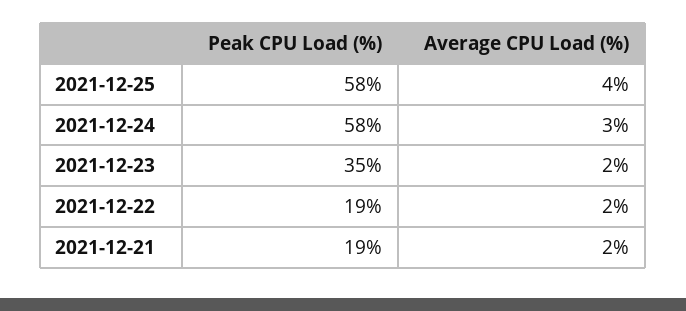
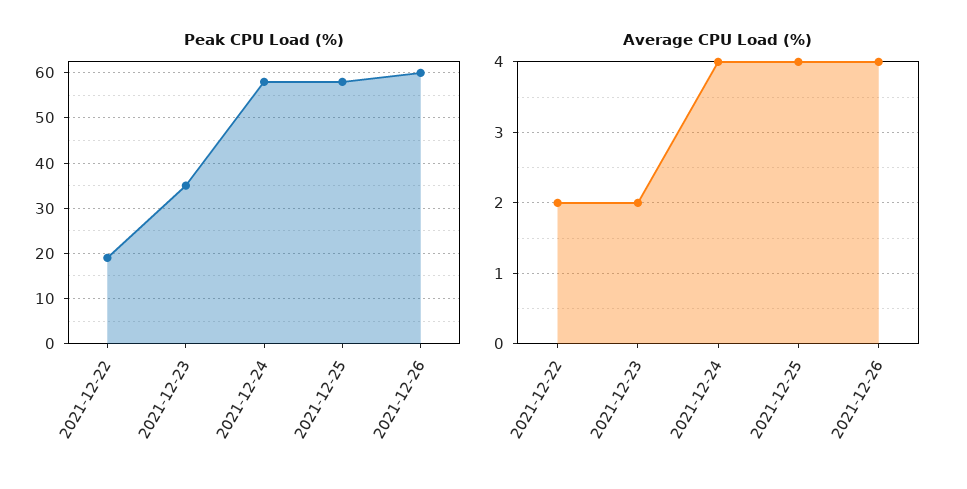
Average CPU Load (%), 2021-12-24: 3 -> 4
Peak CPU Load (%), 2021-12-21: 19 -> none
Average CPU Load (%), 2021-12-21: 2 -> none
Peak CPU Load (%), 2021-12-26: none -> 60
Average CPU Load (%), 2021-12-26: none -> 4

